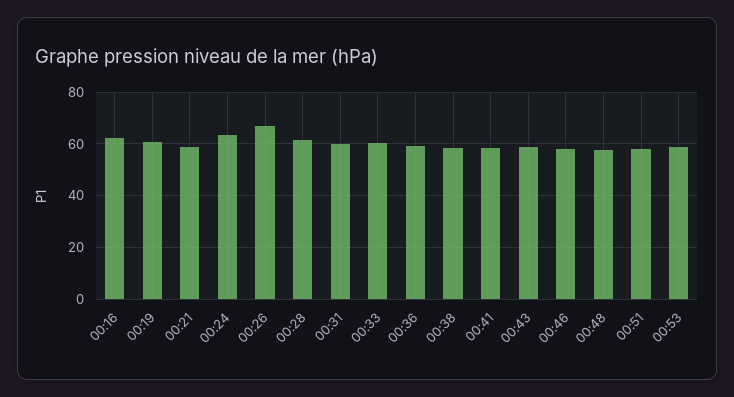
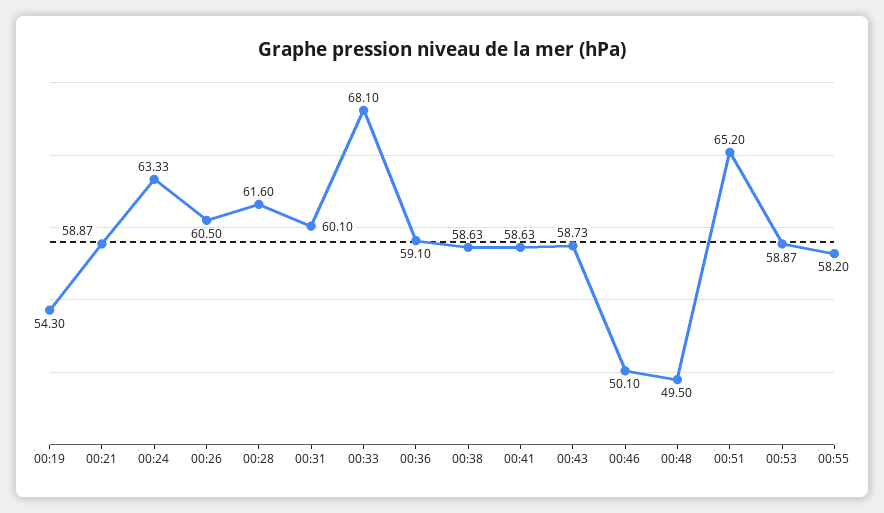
00:16: 62.5 -> none
00:19: 60 -> 54.3
00:26: 67.5 -> 60.5
00:33: 60 -> 68.1
00:46: 57.5 -> 50.1
00:48: 57.5 -> 49.5
00:51: 57.5 -> 65.2
00:55: none -> 58.2

